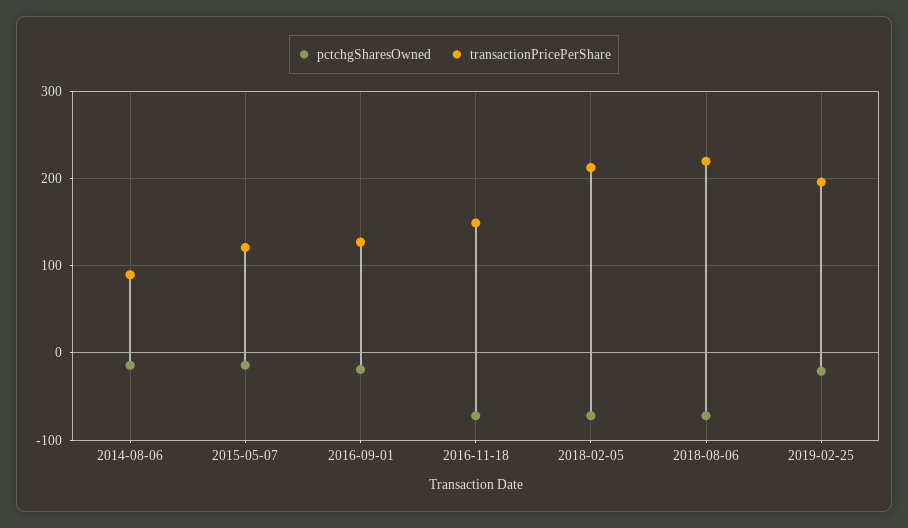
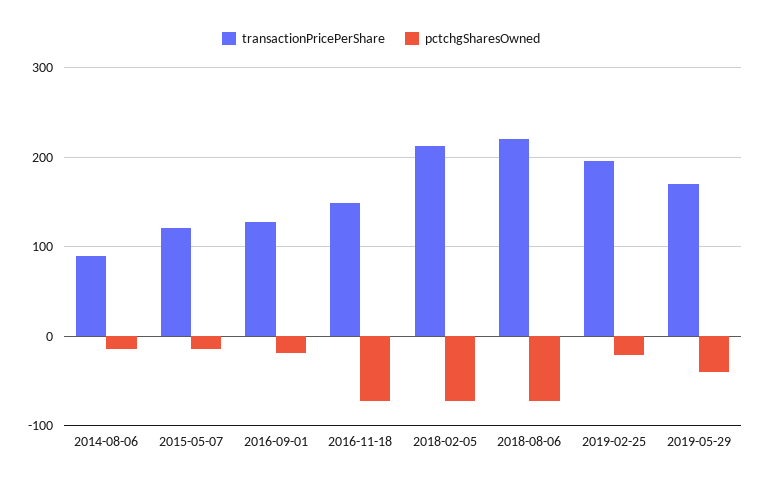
transactionPricePerShare, 2019-05-29: none -> 170
pctchgSharesOwned, 2019-05-29: none -> -40

